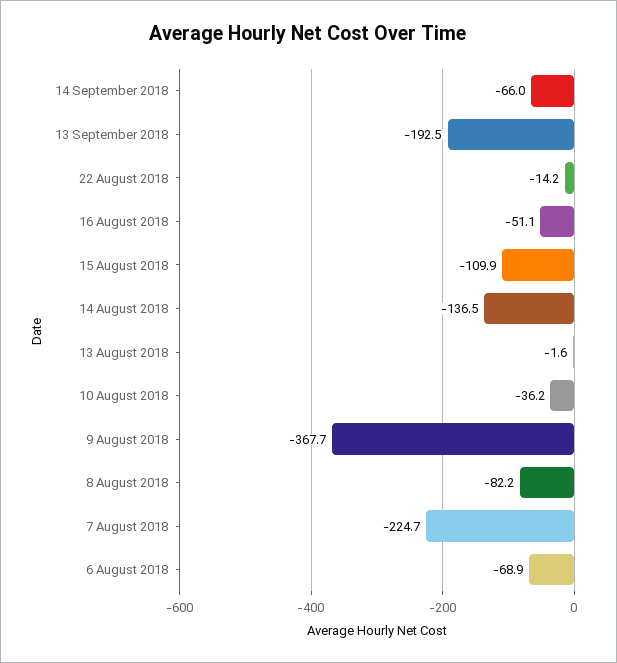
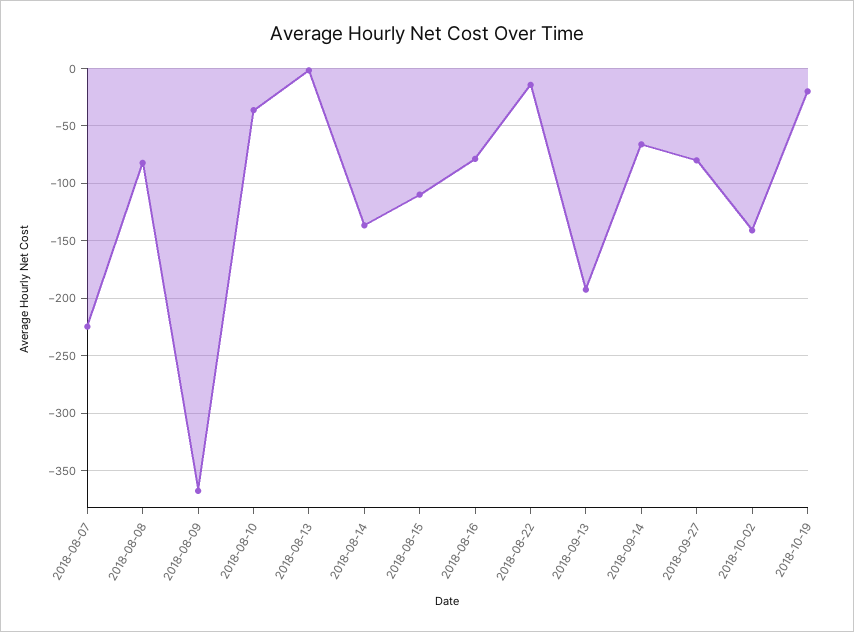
16 August 2018: -51.1 -> -80
6 August 2018: -68.9 -> none
2018-09-27: none -> -80
2018-10-02: none -> -140
2018-10-19: none -> -20

